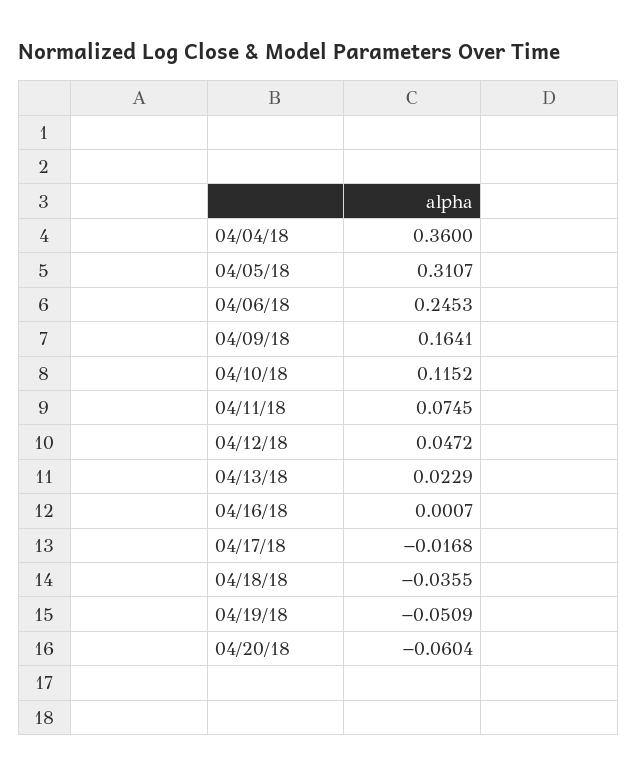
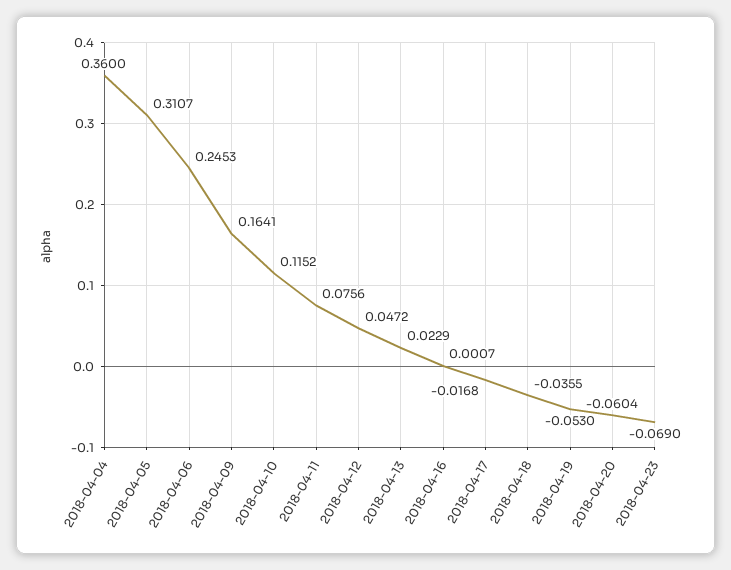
04/11/18: 0.0745 -> 0.0756
04/19/18: -0.0509 -> -0.053
2018-04-23: none -> -0.069

